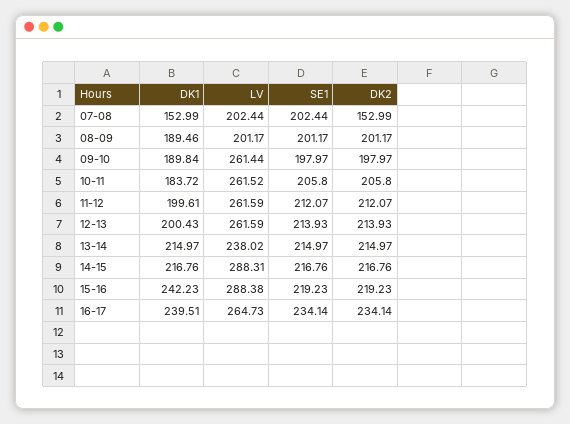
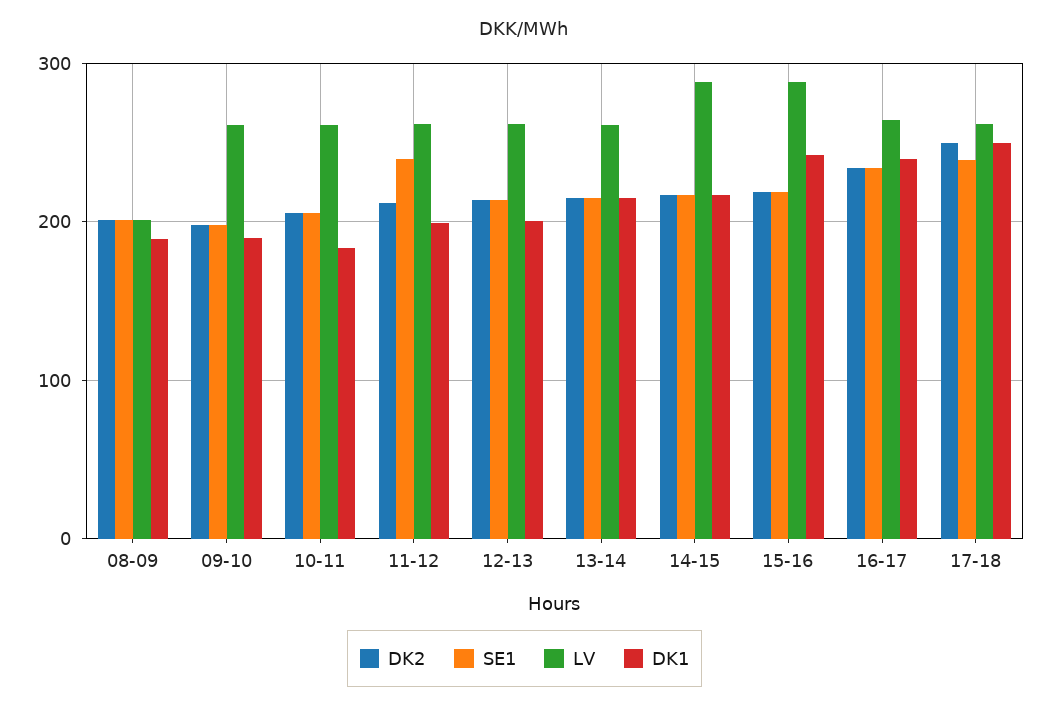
DK1, 07-08: 152.99 -> none
LV, 07-08: 202.44 -> none
SE1, 07-08: 202.44 -> none
DK2, 07-08: 152.99 -> none
SE1, 11-12: 212.07 -> 240
LV, 13-14: 238.02 -> 260
DK2, 17-18: none -> 250
SE1, 17-18: none -> 240
LV, 17-18: none -> 260
DK1, 17-18: none -> 250

